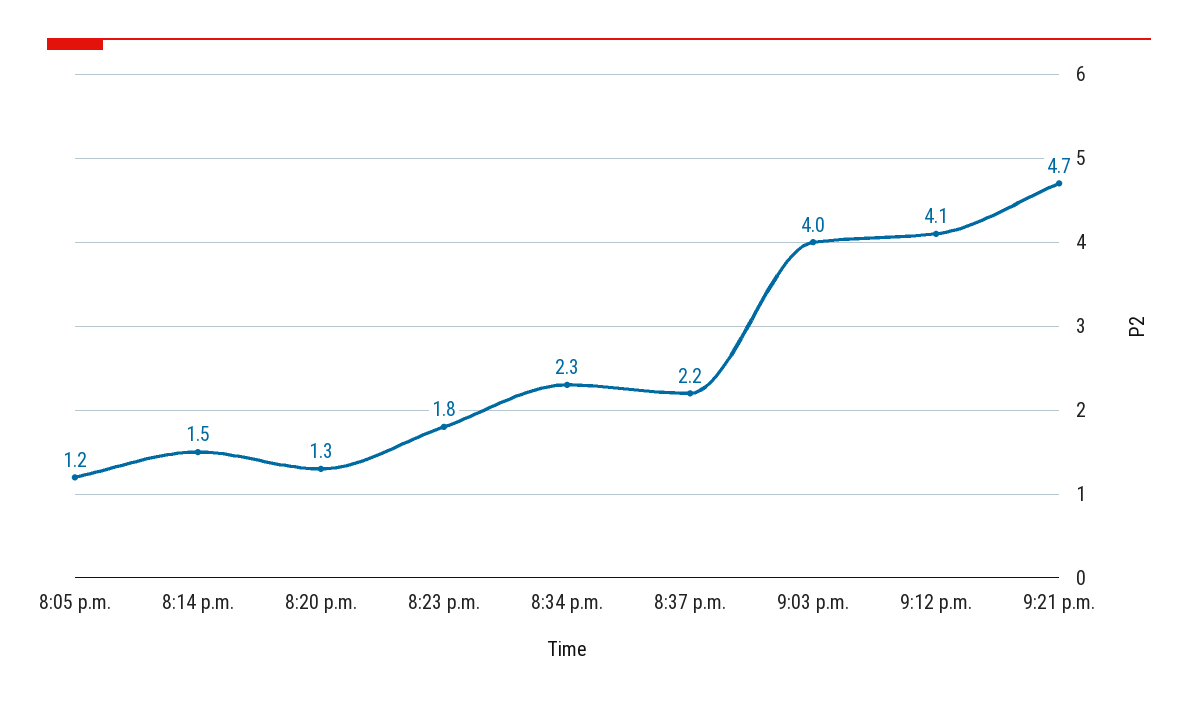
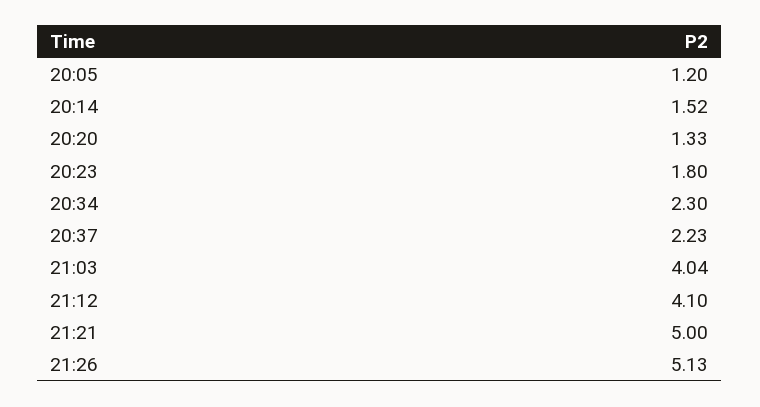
9:21 p.m.: 4.7 -> 5
21:26: none -> 5.13

